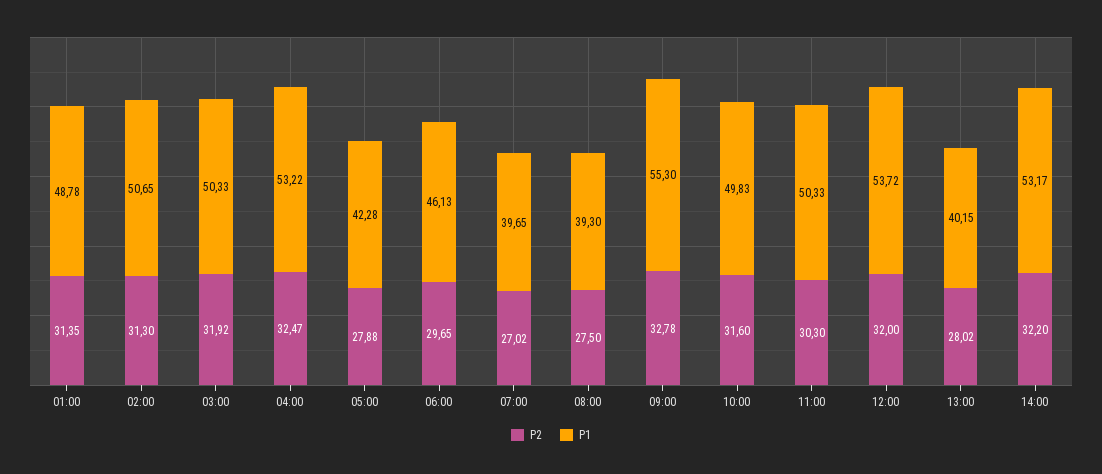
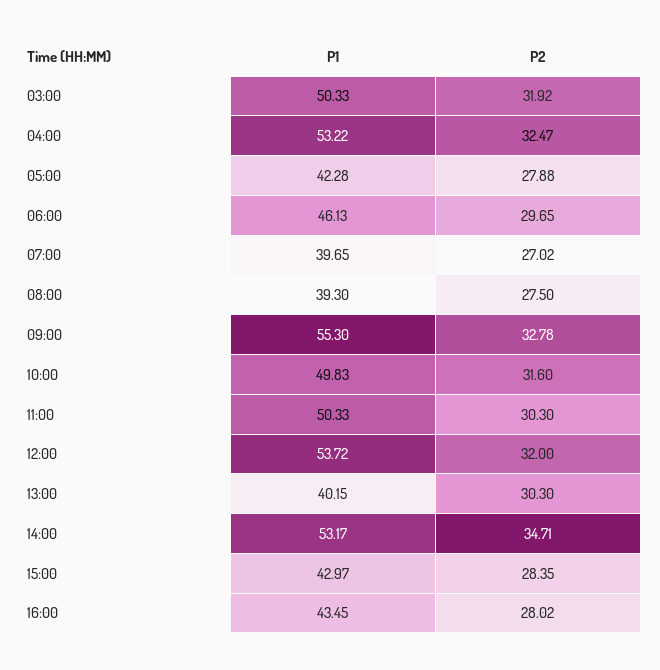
P2, 01:00: 31.35 -> none
P1, 01:00: 48.78 -> none
P2, 02:00: 31.3 -> none
P1, 02:00: 50.65 -> none
P2, 13:00: 28.02 -> 30.3
P2, 14:00: 32.2 -> 34.71
P1, 15:00: none -> 42.97
P2, 15:00: none -> 28.35
P1, 16:00: none -> 43.45
P2, 16:00: none -> 28.02

